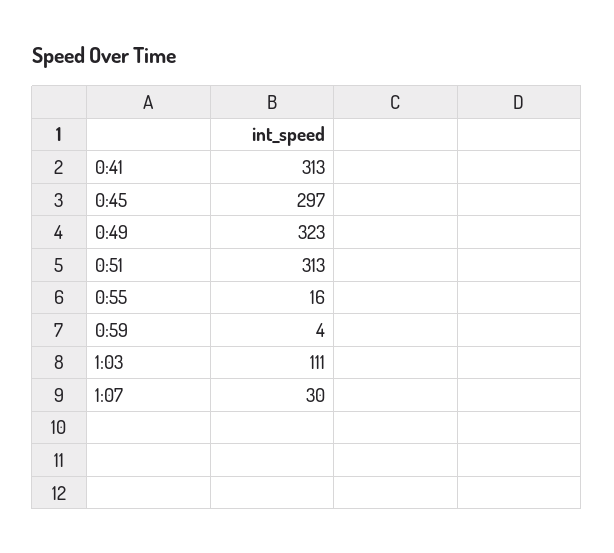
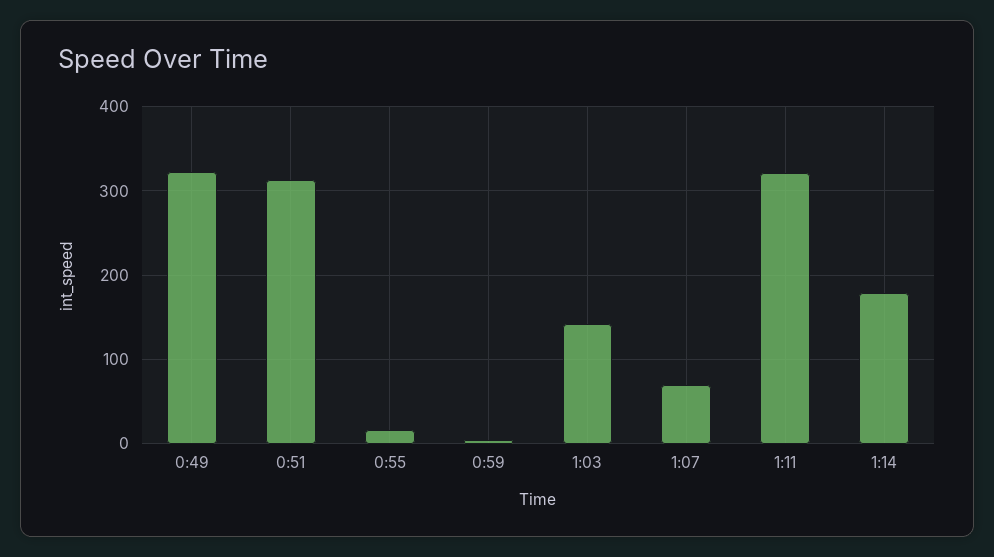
0:41: 313 -> none
0:45: 297 -> none
1:03: 111 -> 140
1:07: 30 -> 70
1:11: none -> 320
1:14: none -> 180

